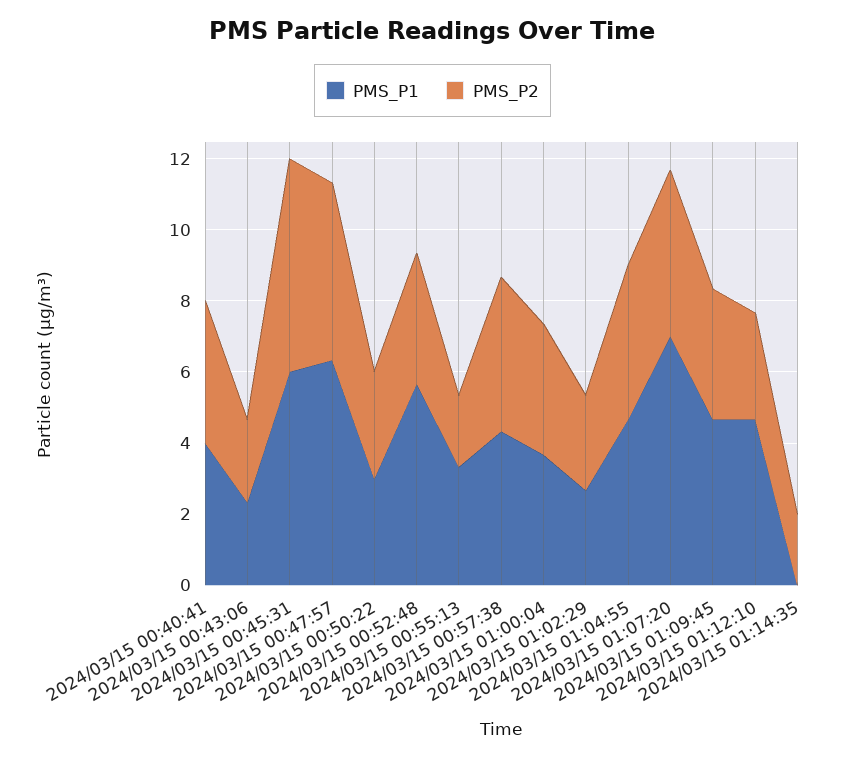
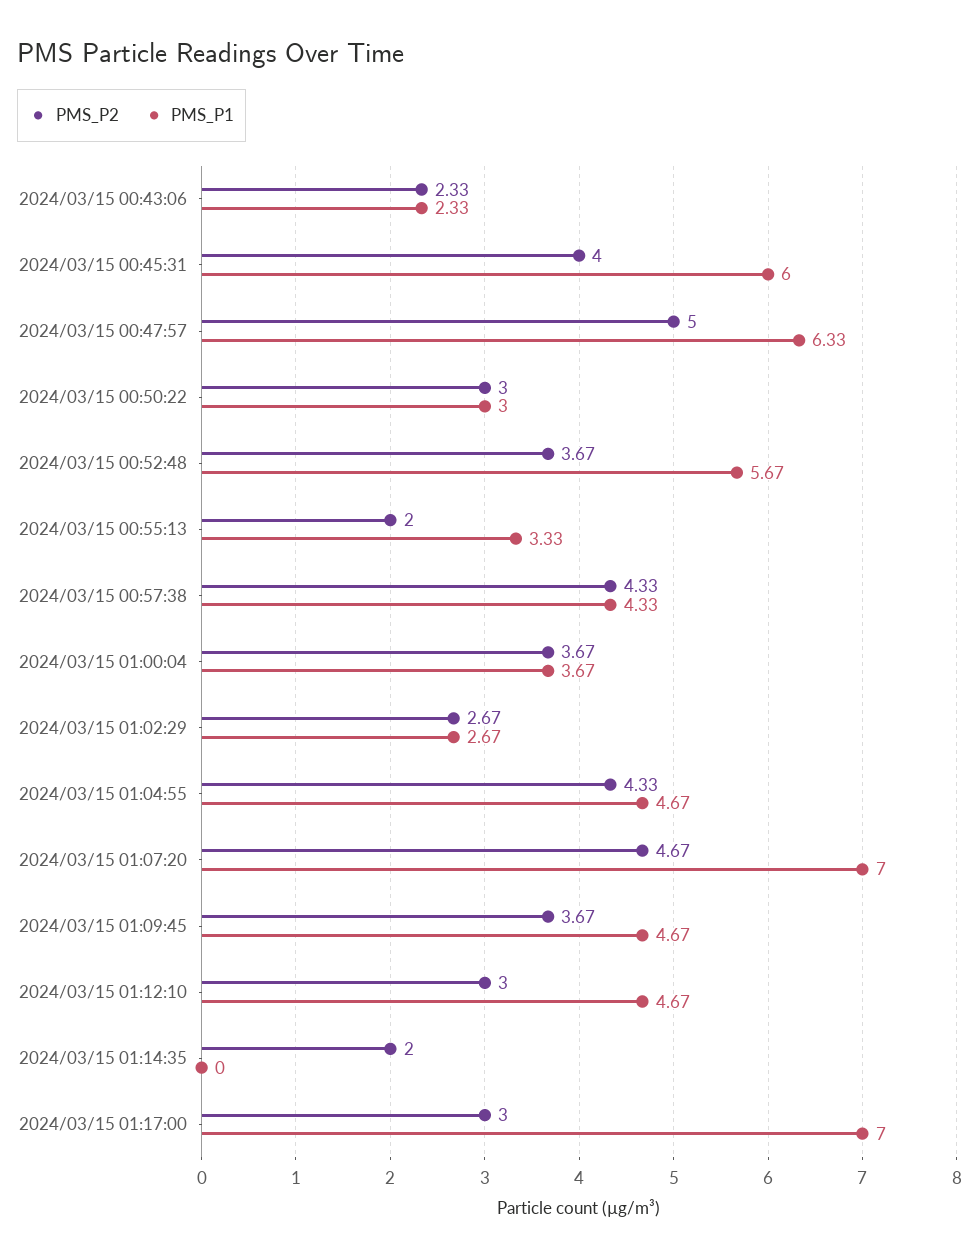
PMS_P1, 2024/03/15 00:40:41: 4 -> none
PMS_P2, 2024/03/15 00:40:41: 4 -> none
PMS_P2, 2024/03/15 00:45:31: 6 -> 4
PMS_P2, 2024/03/15 01:17:00: none -> 3
PMS_P1, 2024/03/15 01:17:00: none -> 7

